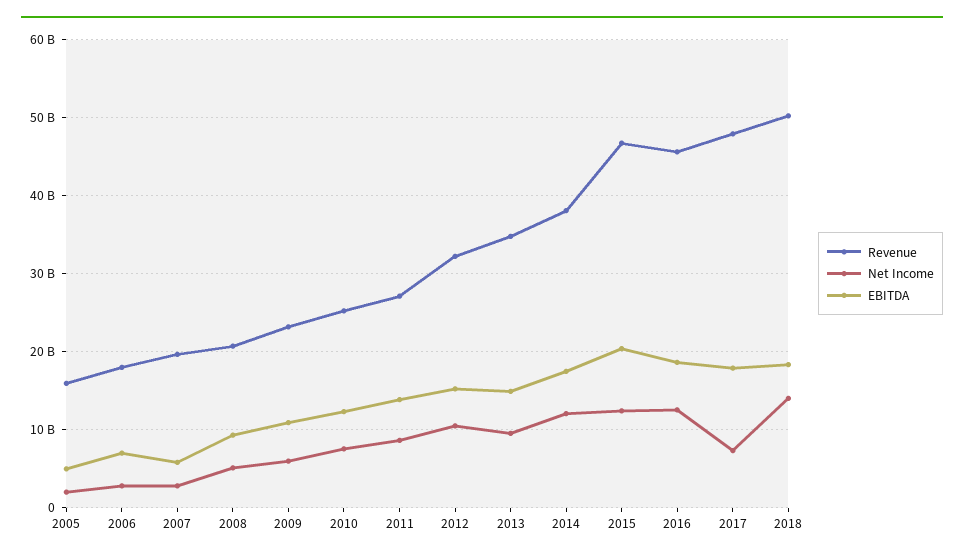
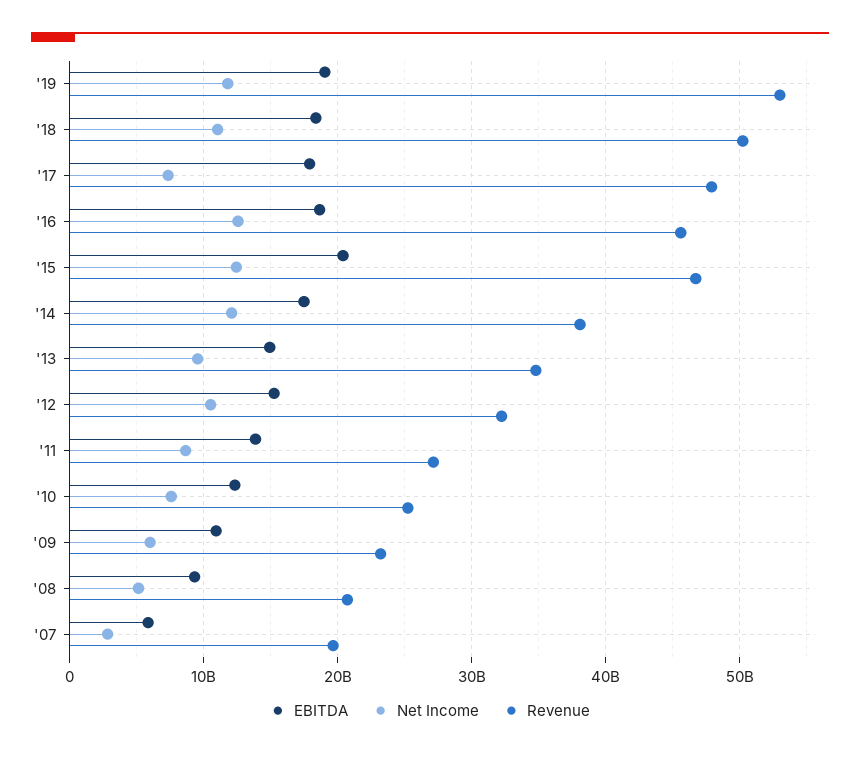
Revenue, 2005: 16000000000 -> none
Net Income, 2005: 2000000000 -> none
EBITDA, 2005: 5000000000 -> none
Revenue, 2006: 18000000000 -> none
Net Income, 2006: 3000000000 -> none
EBITDA, 2006: 7000000000 -> none
Net Income, 2018: 14000000000 -> 11000000000
EBITDA, '19: none -> 19000000000
Net Income, '19: none -> 12000000000
Revenue, '19: none -> 53000000000

